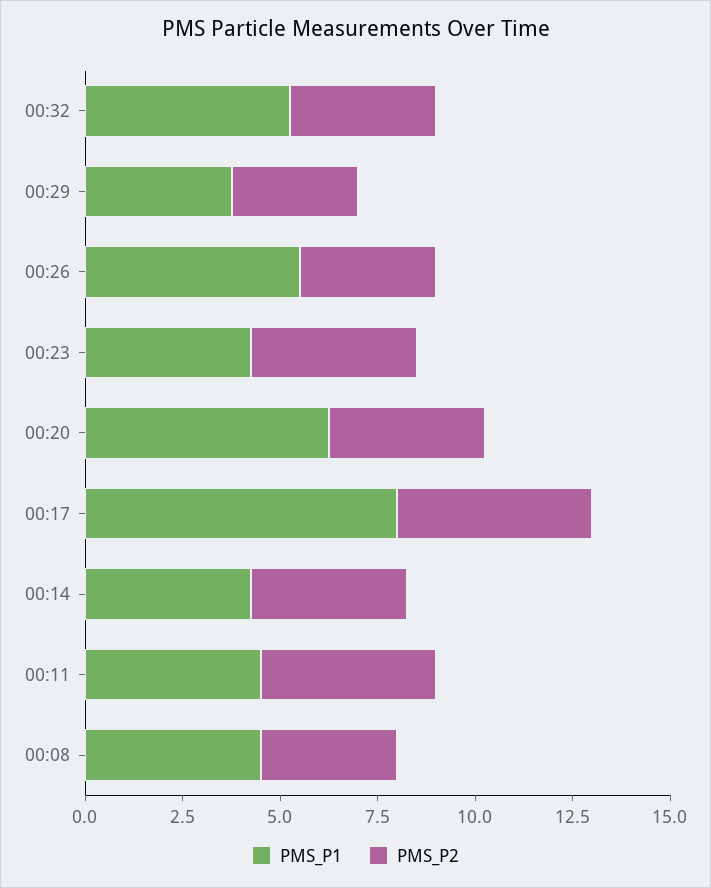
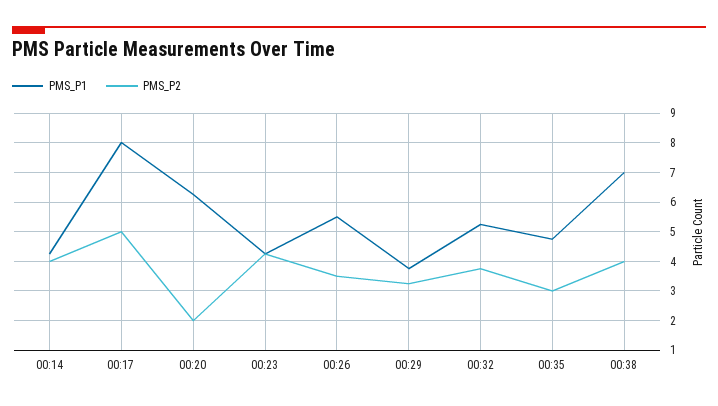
PMS_P2, 00:20: 4 -> 2
PMS_P1, 00:11: 4.5 -> none
PMS_P2, 00:11: 4.5 -> none
PMS_P1, 00:08: 4.5 -> none
PMS_P2, 00:08: 3.5 -> none
PMS_P1, 00:35: none -> 4.75
PMS_P2, 00:35: none -> 3
PMS_P1, 00:38: none -> 7
PMS_P2, 00:38: none -> 4

